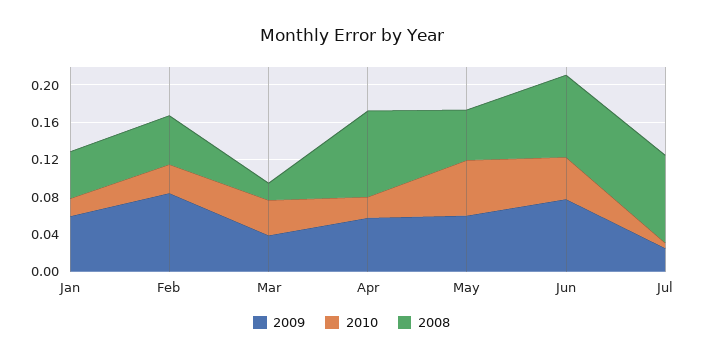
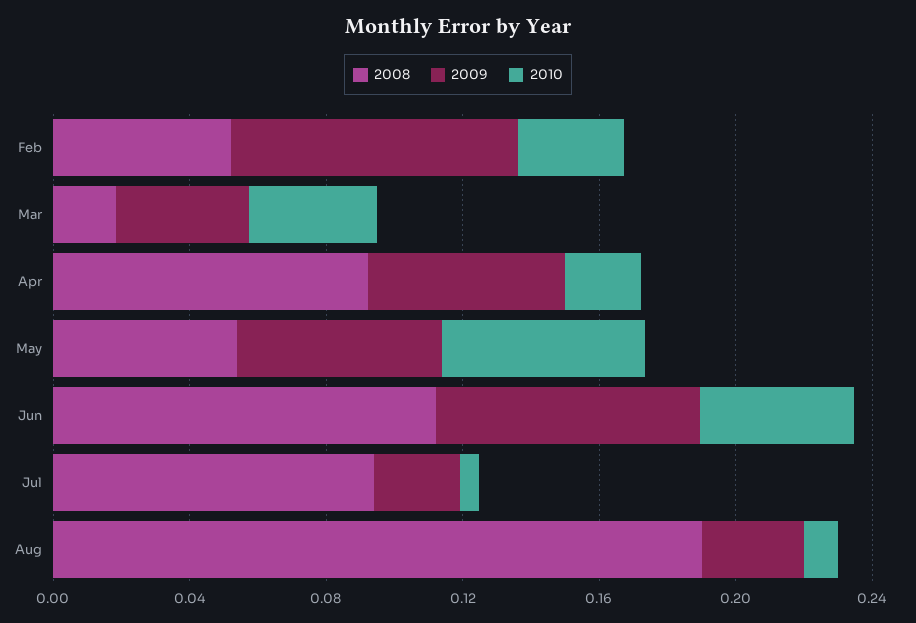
2009, Jan: 0.06 -> none
2010, Jan: 0.02 -> none
2008, Jan: 0.05 -> none
2008, Jun: 0.09 -> 0.11
2008, Aug: none -> 0.19
2009, Aug: none -> 0.03
2010, Aug: none -> 0.01

